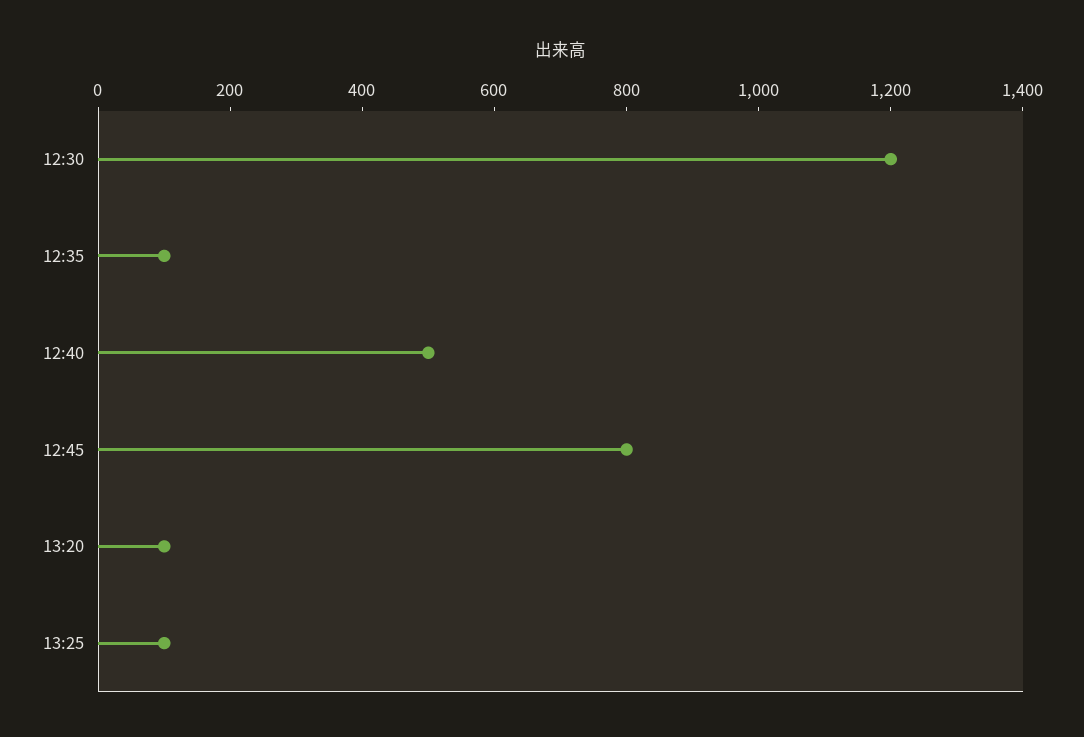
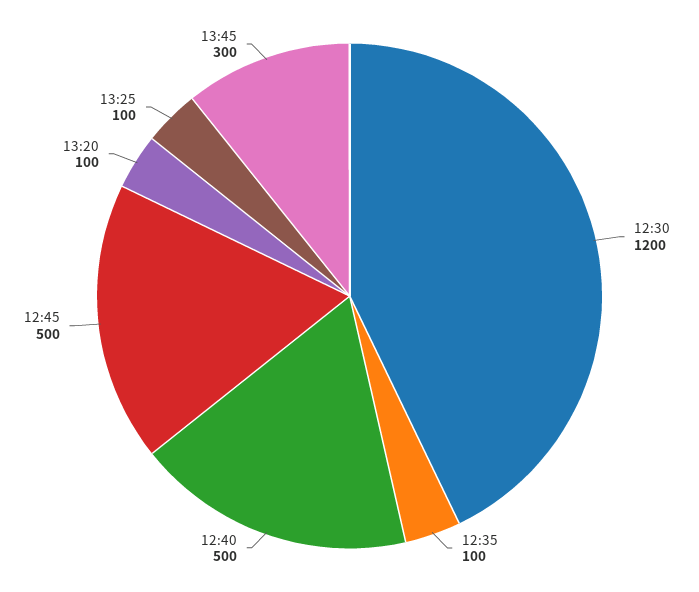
12:45: 800 -> 500
13:45: none -> 300

